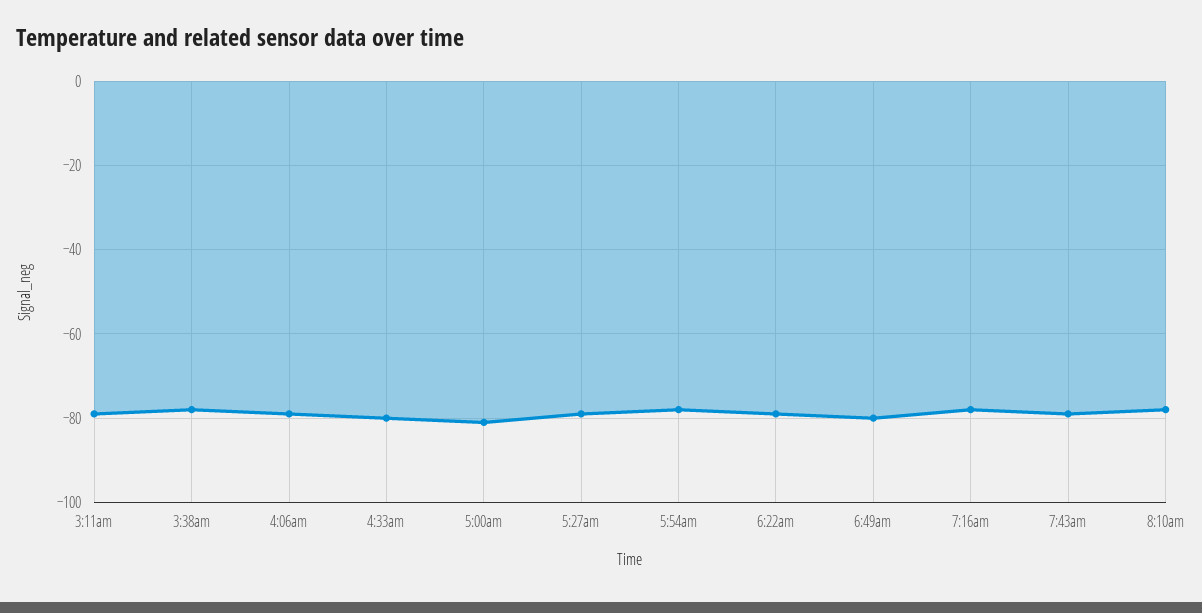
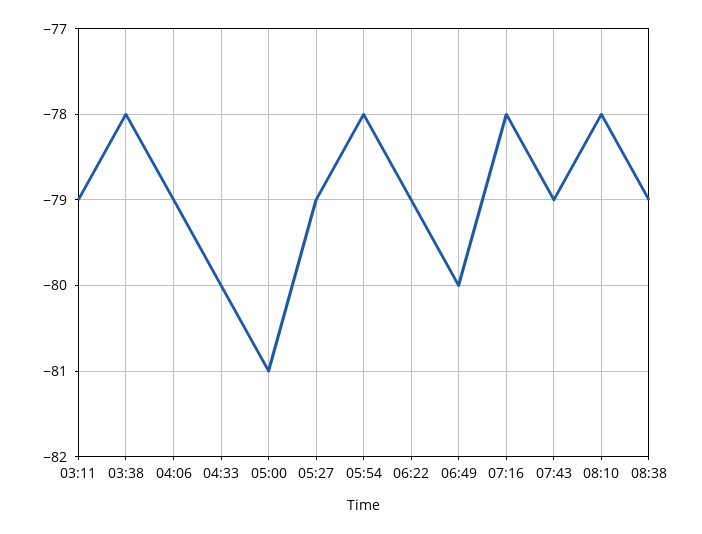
08:38: none -> -79

